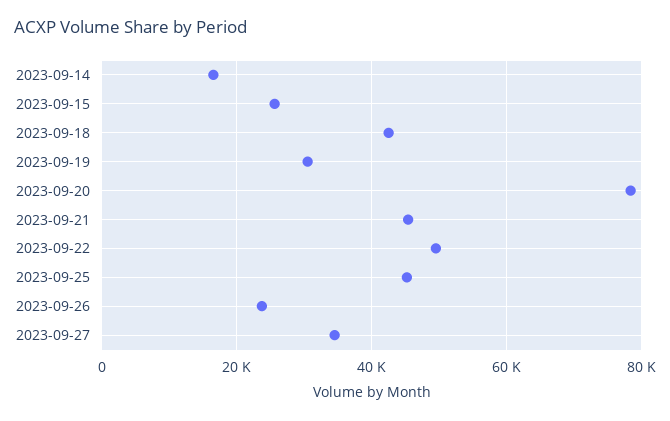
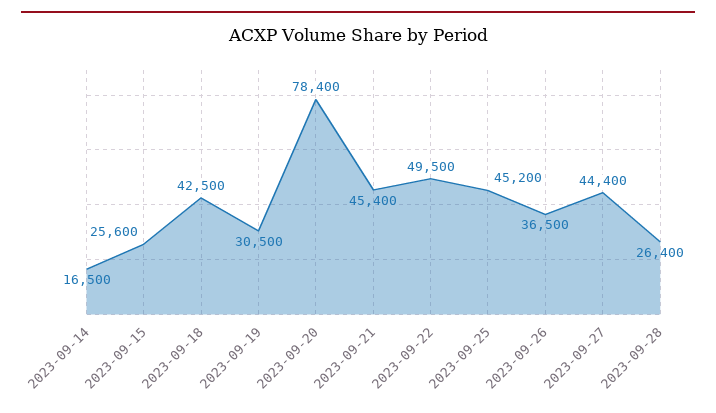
2023-09-26: 24000 -> 36500
2023-09-27: 34000 -> 44400
2023-09-28: none -> 26400

